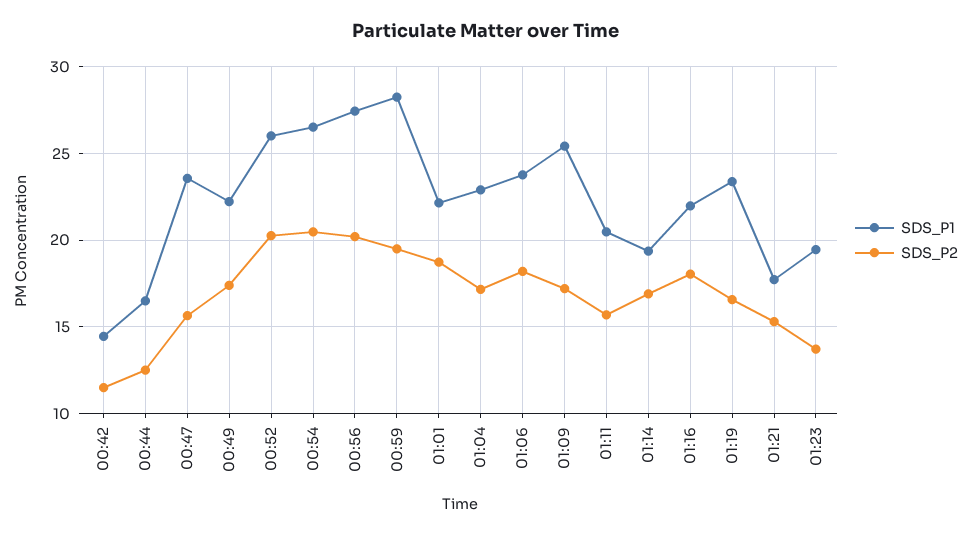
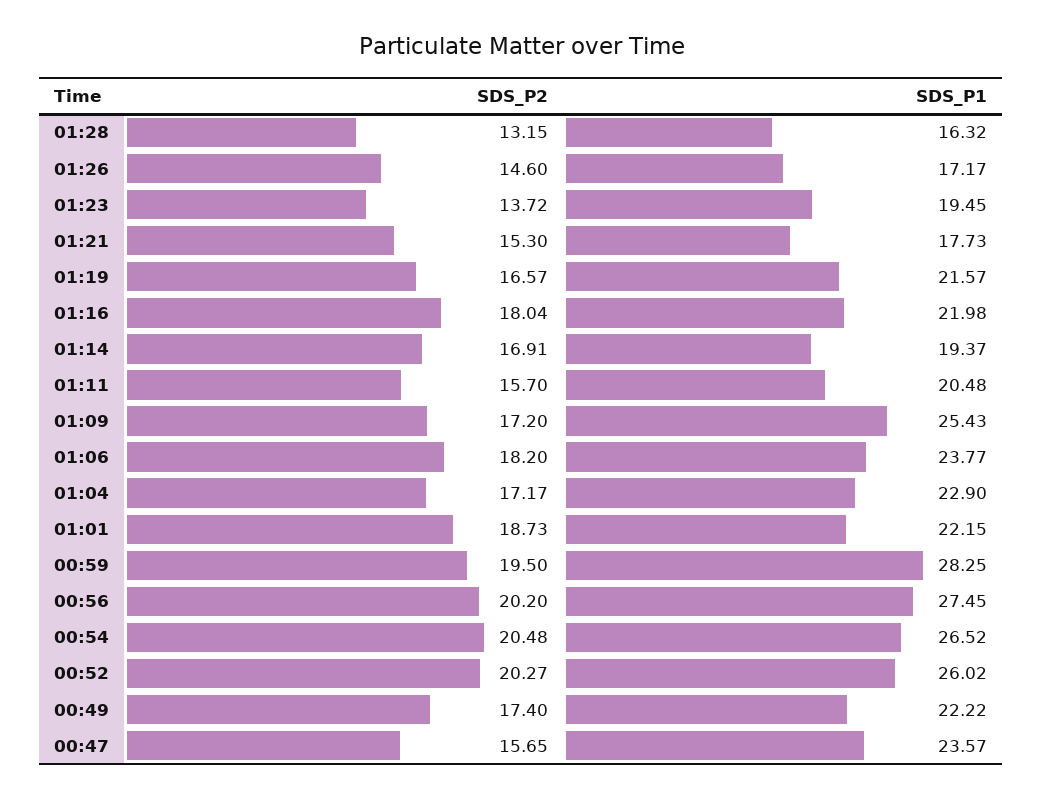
SDS_P1, 00:42: 14.5 -> none
SDS_P2, 00:42: 11.5 -> none
SDS_P1, 00:44: 16.5 -> none
SDS_P2, 00:44: 12.5 -> none
SDS_P1, 01:19: 23.5 -> 21.57
SDS_P2, 01:28: none -> 13.15
SDS_P1, 01:28: none -> 16.32
SDS_P2, 01:26: none -> 14.6
SDS_P1, 01:26: none -> 17.17

